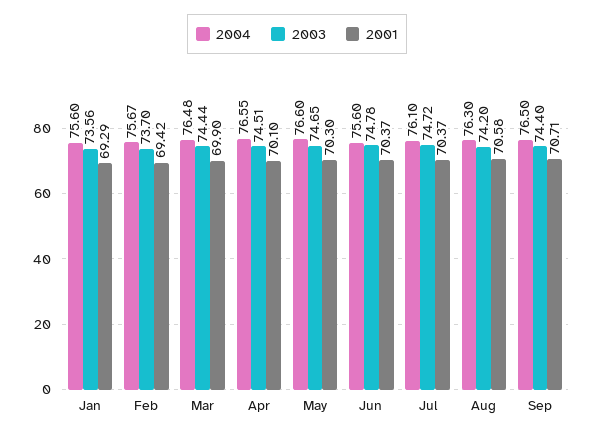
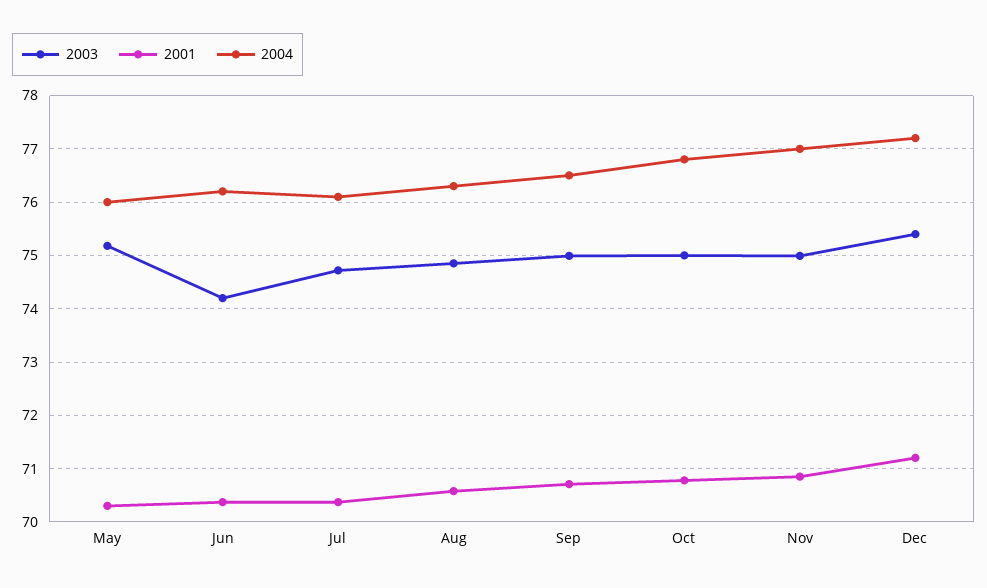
2004, Jan: 75.6 -> none
2003, Jan: 73.56 -> none
2001, Jan: 69.29 -> none
2004, Feb: 75.67 -> none
2003, Feb: 73.7 -> none
2001, Feb: 69.42 -> none
2004, Mar: 76.48 -> none
2003, Mar: 74.44 -> none
2001, Mar: 69.9 -> none
2004, Apr: 76.55 -> none
2003, Apr: 74.51 -> none
2001, Apr: 70.1 -> none
2004, May: 76.6 -> 76
2003, May: 74.65 -> 75.2
2004, Jun: 75.6 -> 76.2
2003, Jun: 74.78 -> 74.2
2003, Aug: 74.2 -> 74.8
2003, Sep: 74.4 -> 75
2003, Oct: none -> 75
2001, Oct: none -> 70.8
2004, Oct: none -> 76.8
2003, Nov: none -> 75
2001, Nov: none -> 70.8
2004, Nov: none -> 77
2003, Dec: none -> 75.4
2001, Dec: none -> 71.2
2004, Dec: none -> 77.2

